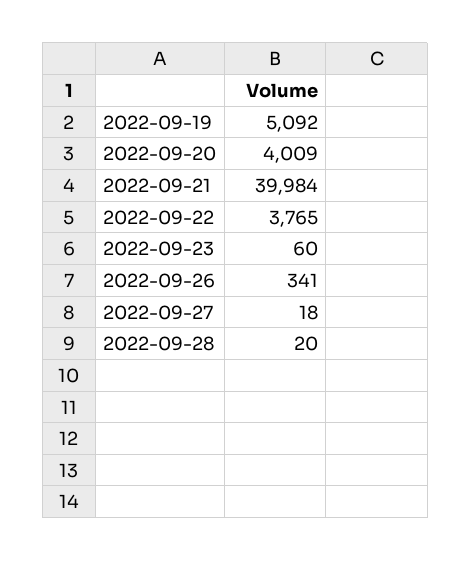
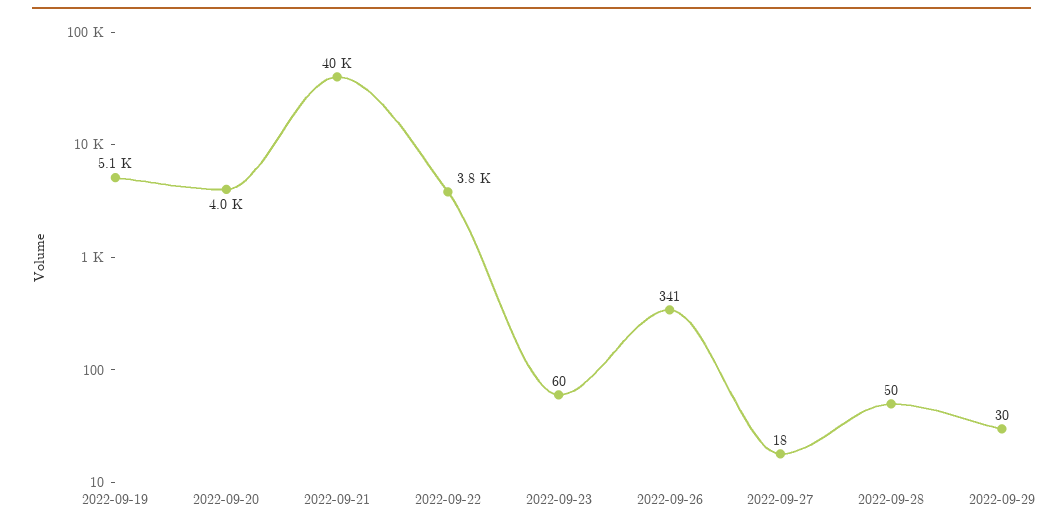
2022-09-28: 20 -> 50
2022-09-29: none -> 30

